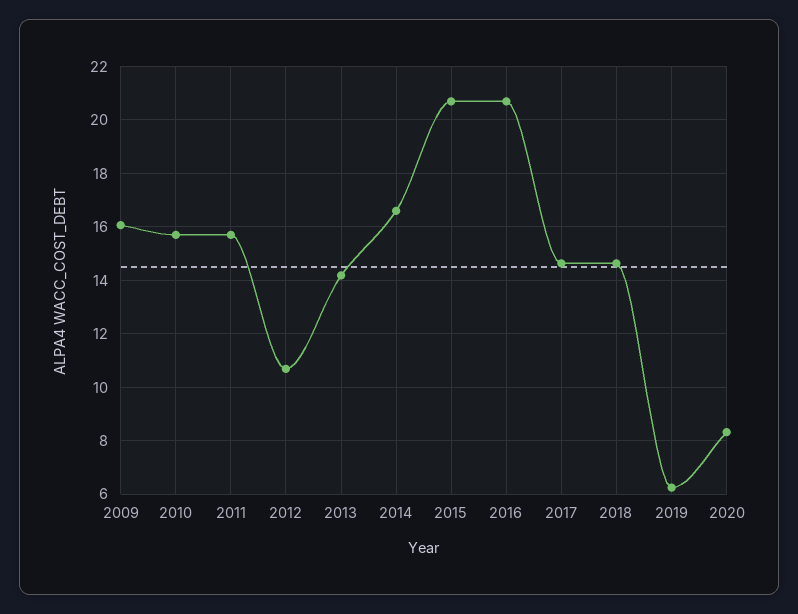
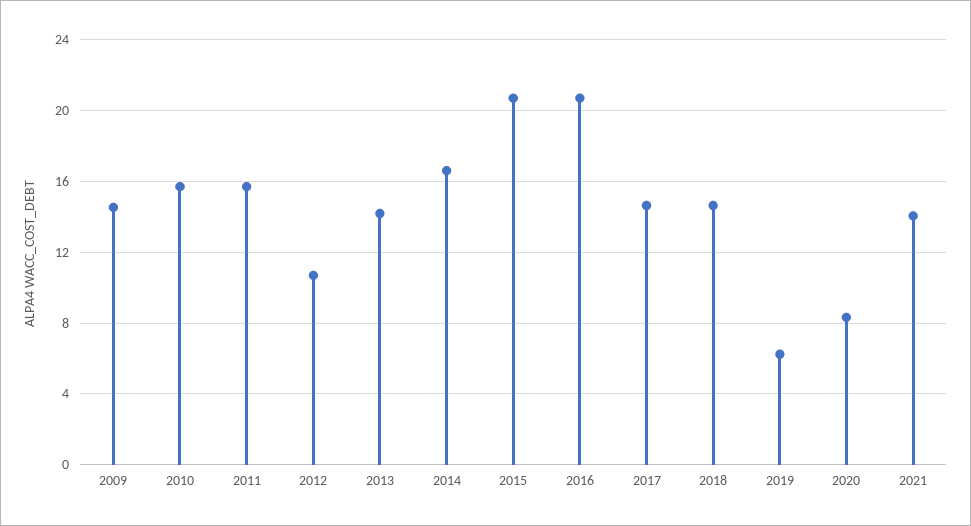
2009: 16 -> 14.5
2021: none -> 14

